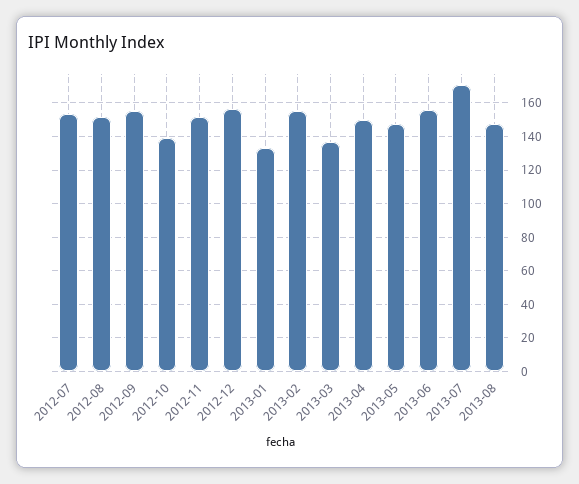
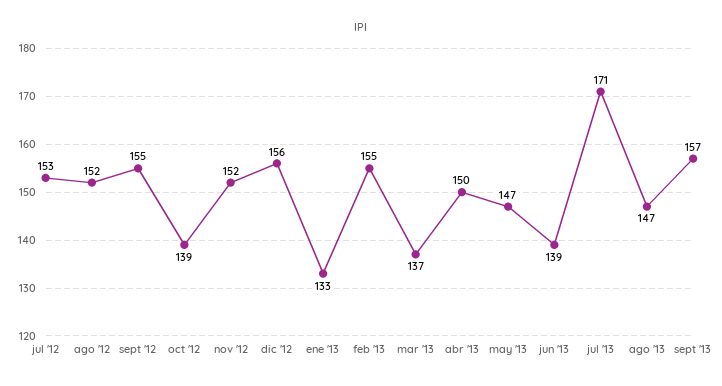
2013-06: 155 -> 139
sept '13: none -> 157

